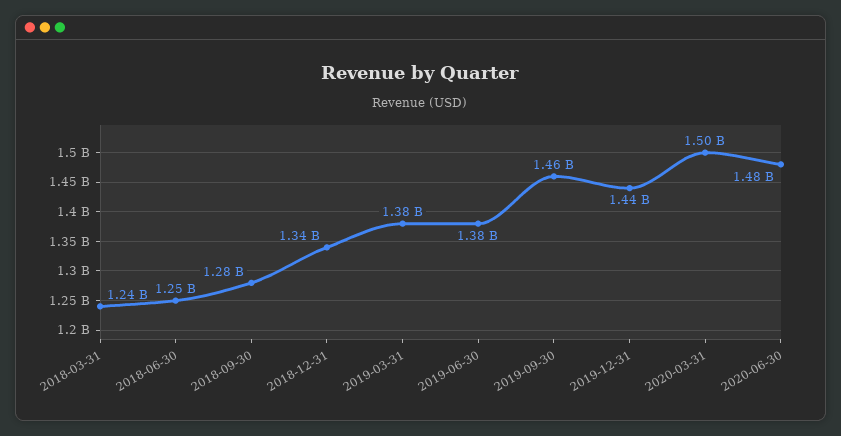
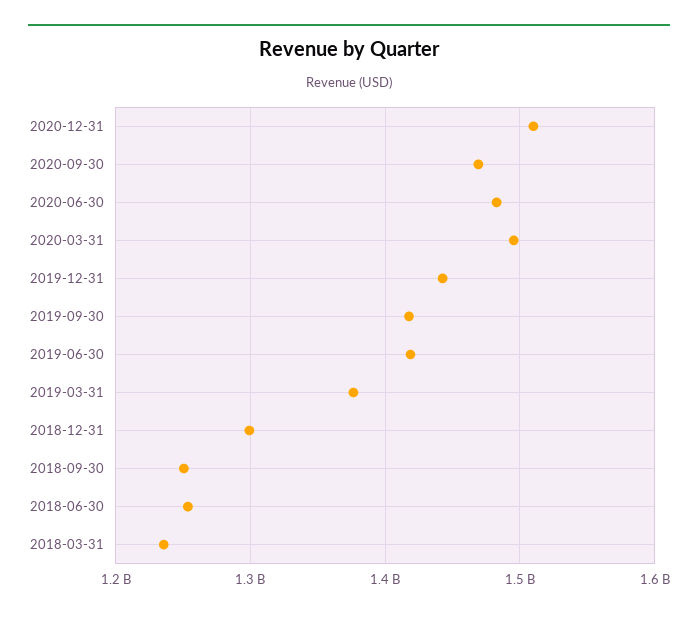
2018-09-30: 1280000000 -> 1250000000
2018-12-31: 1340000000 -> 1300000000
2019-06-30: 1380000000 -> 1420000000
2019-09-30: 1460000000 -> 1420000000
2020-12-31: none -> 1510000000
2020-09-30: none -> 1470000000

